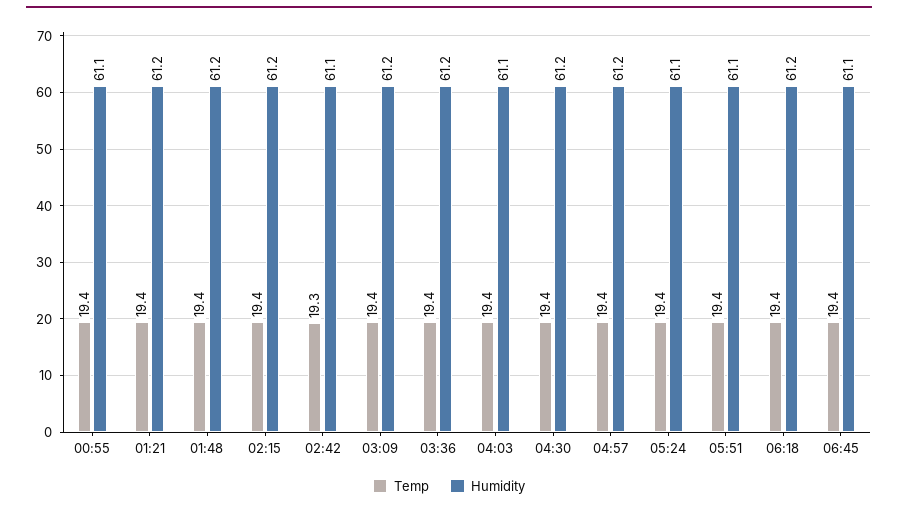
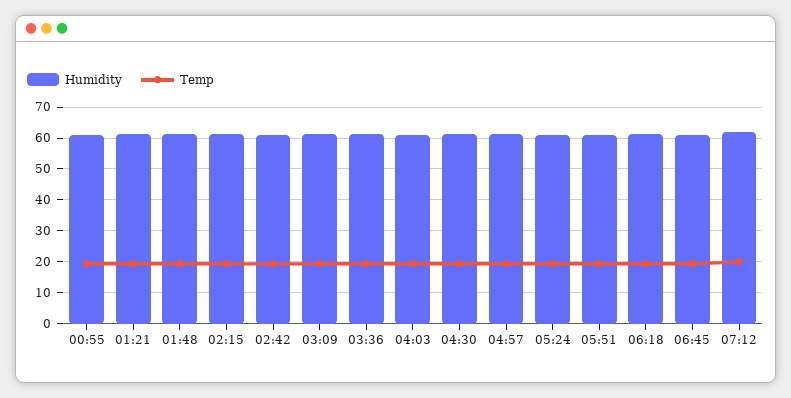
Humidity, 07:12: none -> 62
Temp, 07:12: none -> 20

